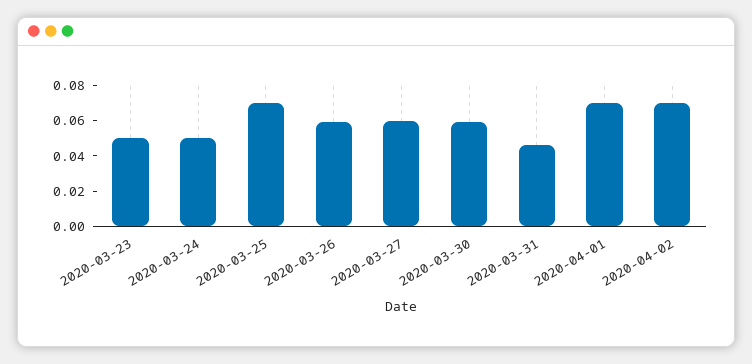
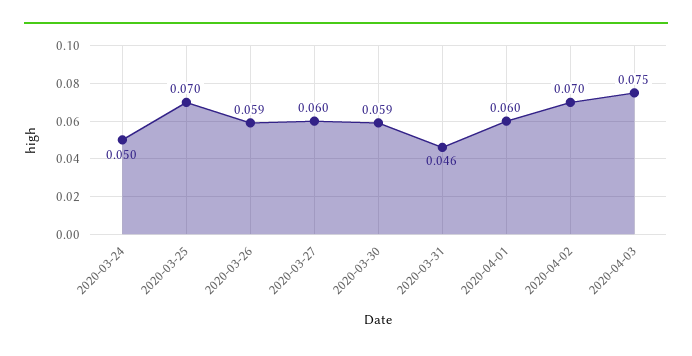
2020-03-23: 0.05 -> none
2020-04-01: 0.07 -> 0.06
2020-04-03: none -> 0.075

